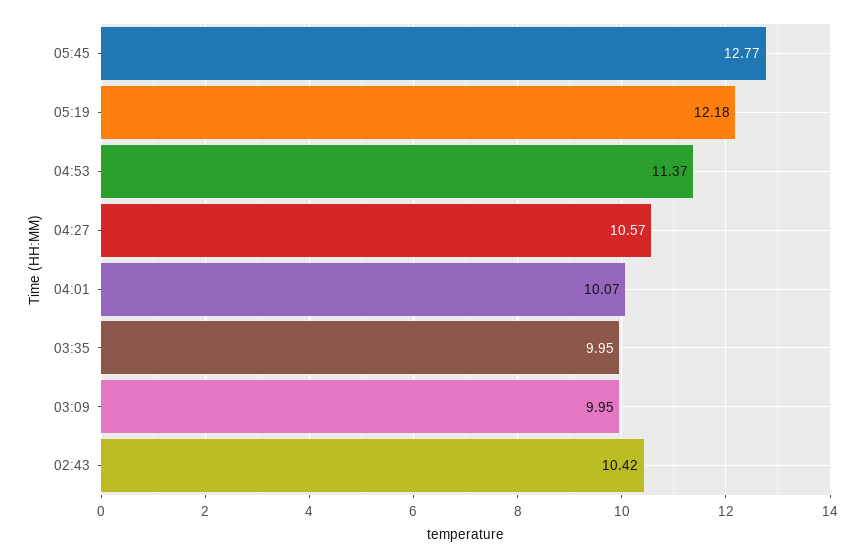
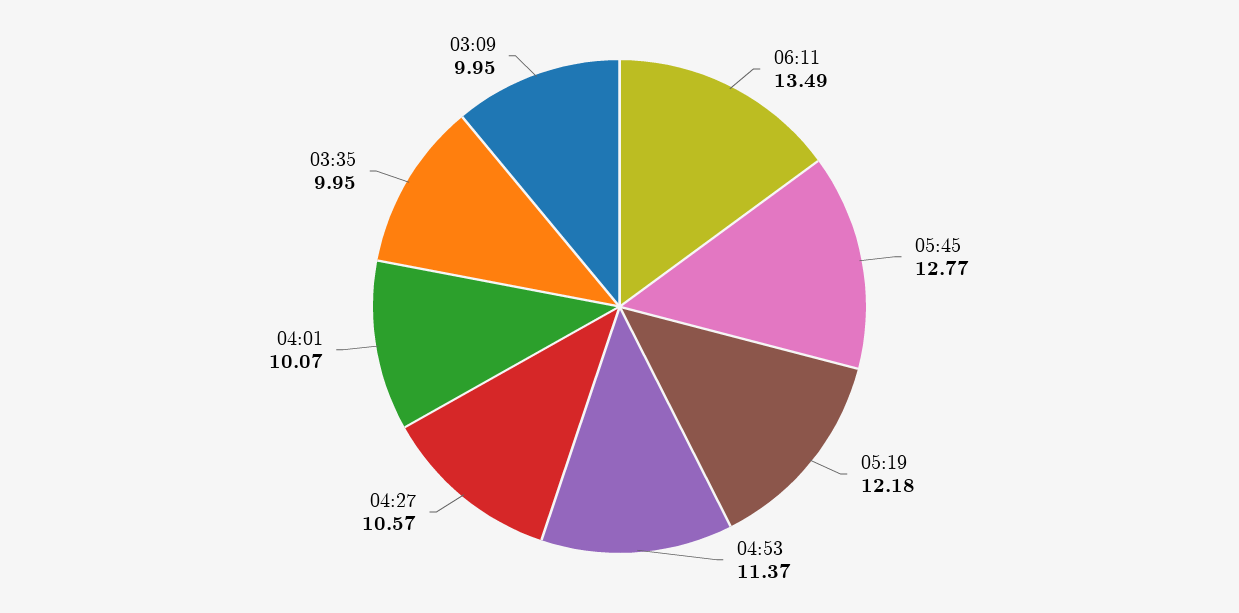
02:43: 10.42 -> none
06:11: none -> 13.49

